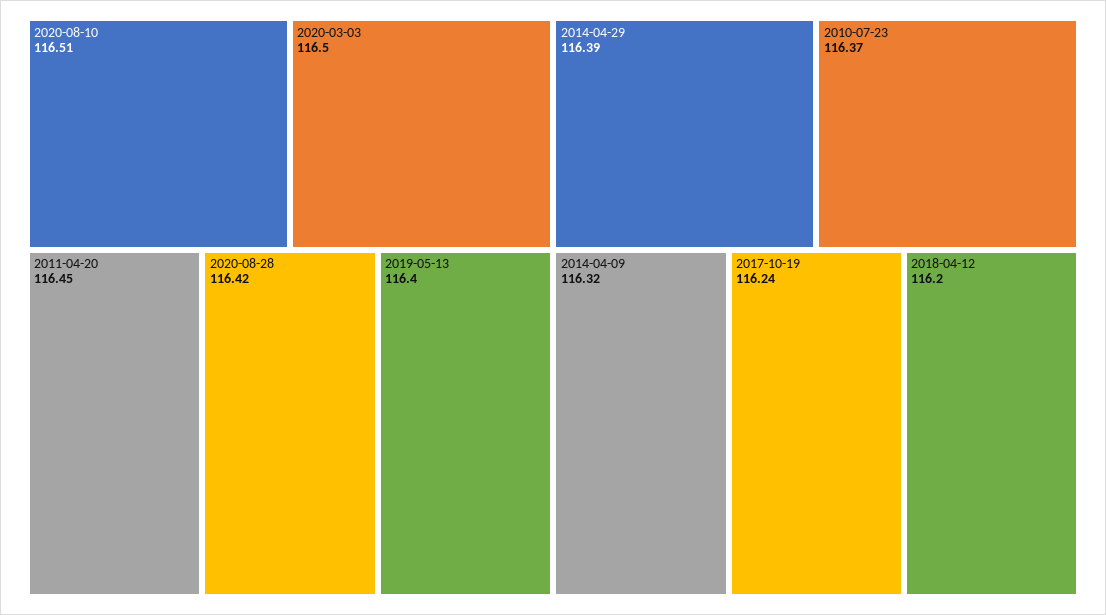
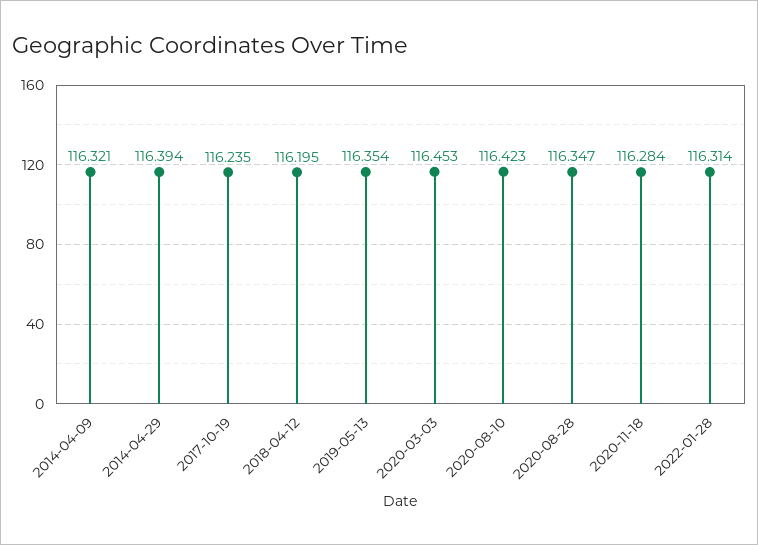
2020-08-10: 116.51 -> 116.423
2020-03-03: 116.5 -> 116.453
2011-04-20: 116.45 -> none
2020-08-28: 116.42 -> 116.347
2019-05-13: 116.4 -> 116.354
2010-07-23: 116.37 -> none
2020-11-18: none -> 116.284
2022-01-28: none -> 116.314

